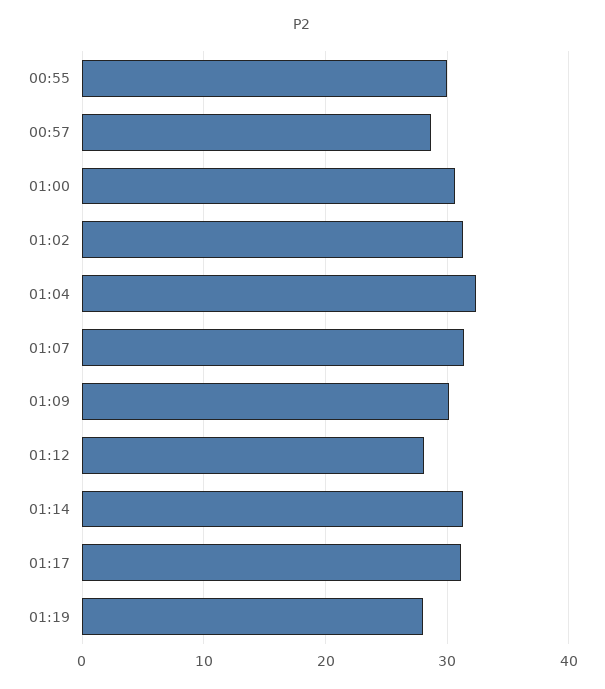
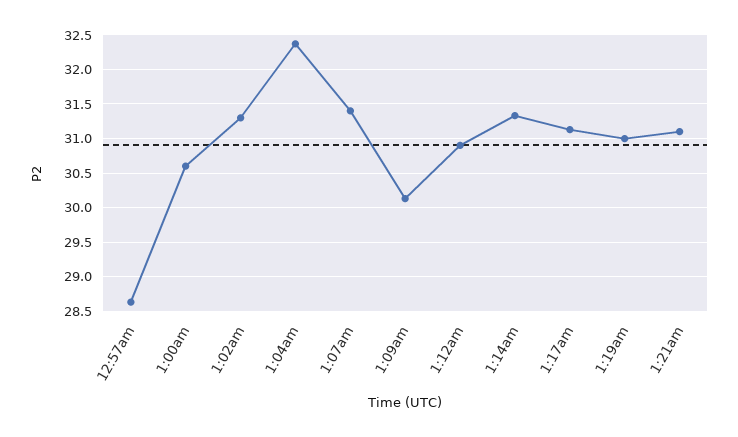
00:55: 30 -> none
01:12: 28 -> 30.9
01:19: 28 -> 31
1:21am: none -> 31.1

